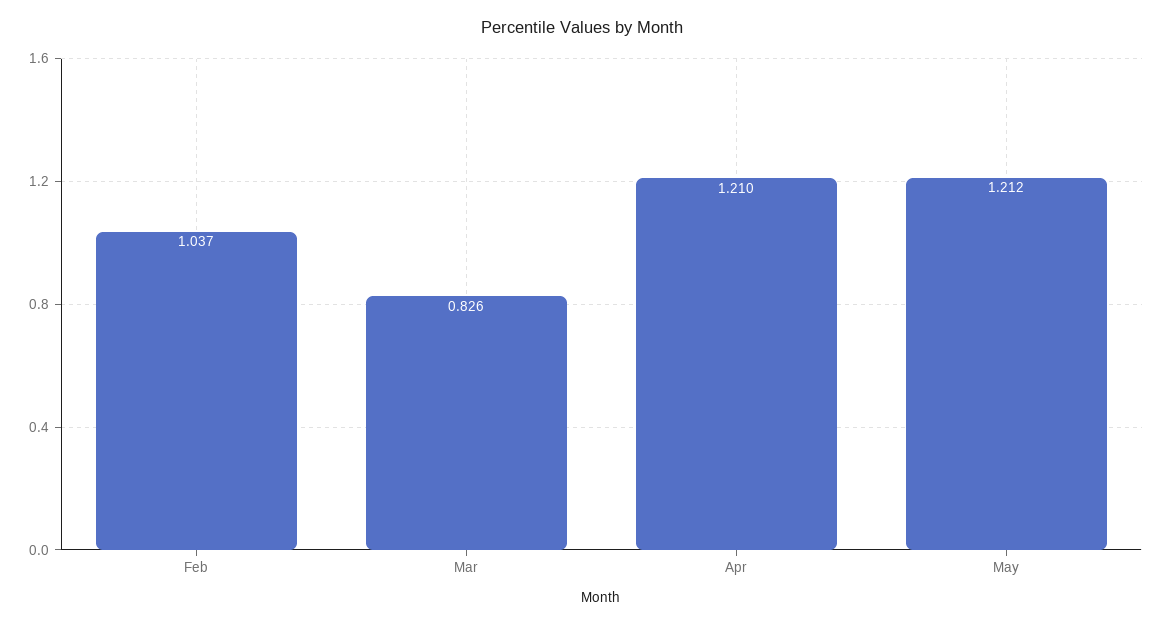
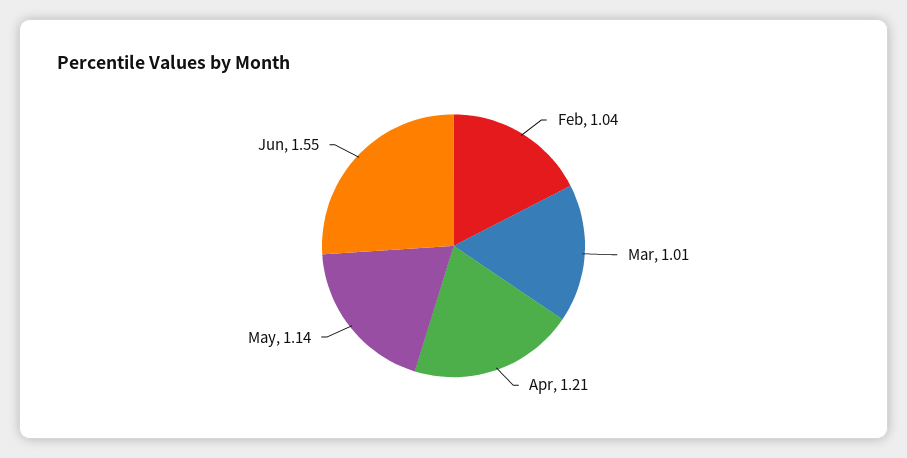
Mar: 0.826 -> 1.01
May: 1.212 -> 1.14
Jun: none -> 1.55

